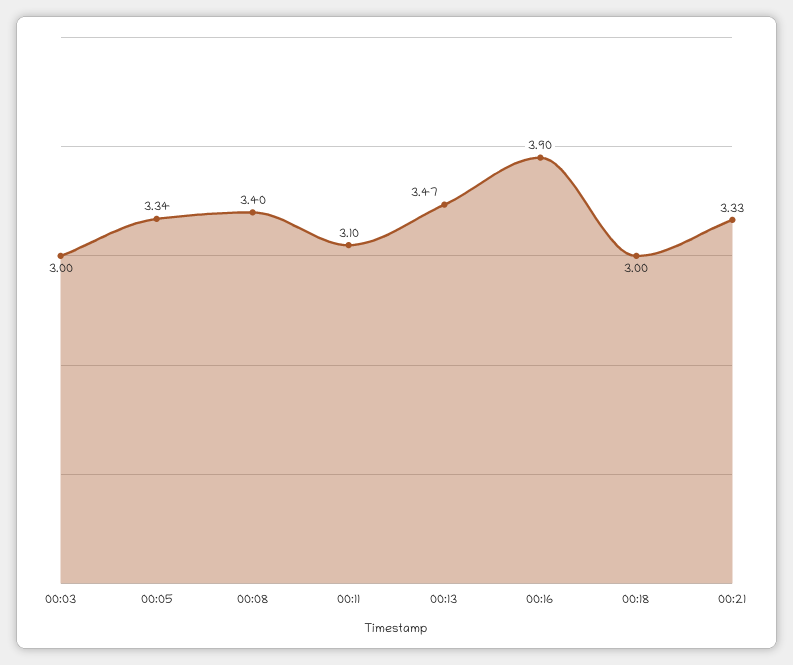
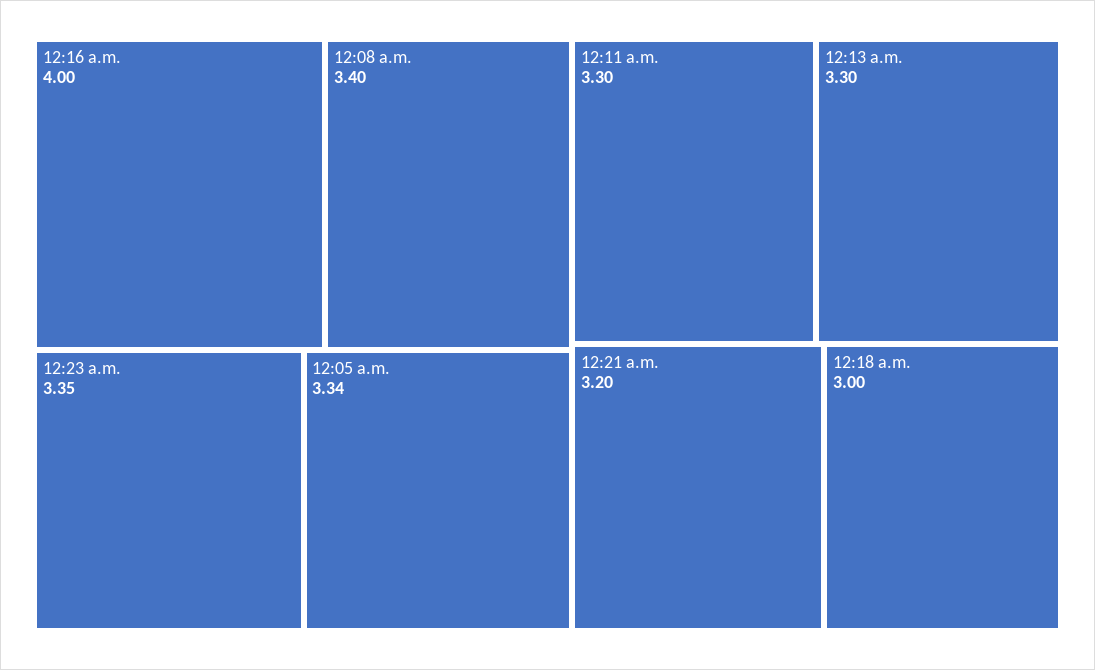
00:03: 3 -> none
00:11: 3.1 -> 3.3
00:13: 3.47 -> 3.3
00:16: 3.9 -> 4
00:21: 3.33 -> 3.2
12:23 a.m.: none -> 3.35

